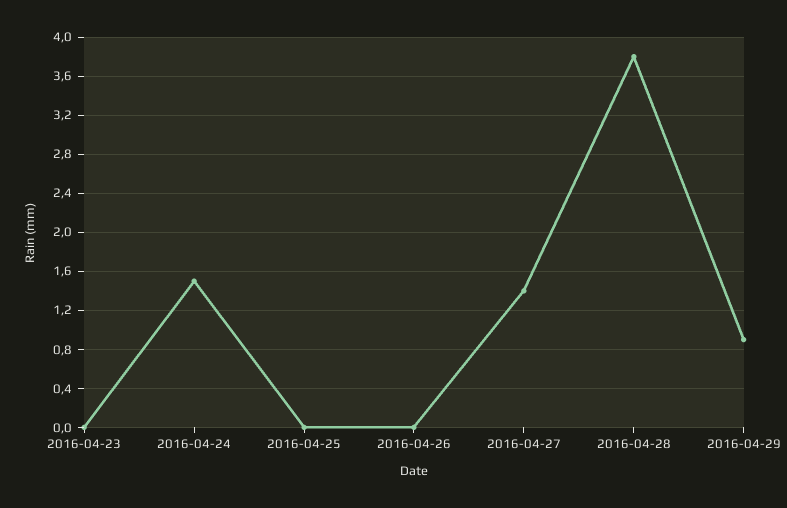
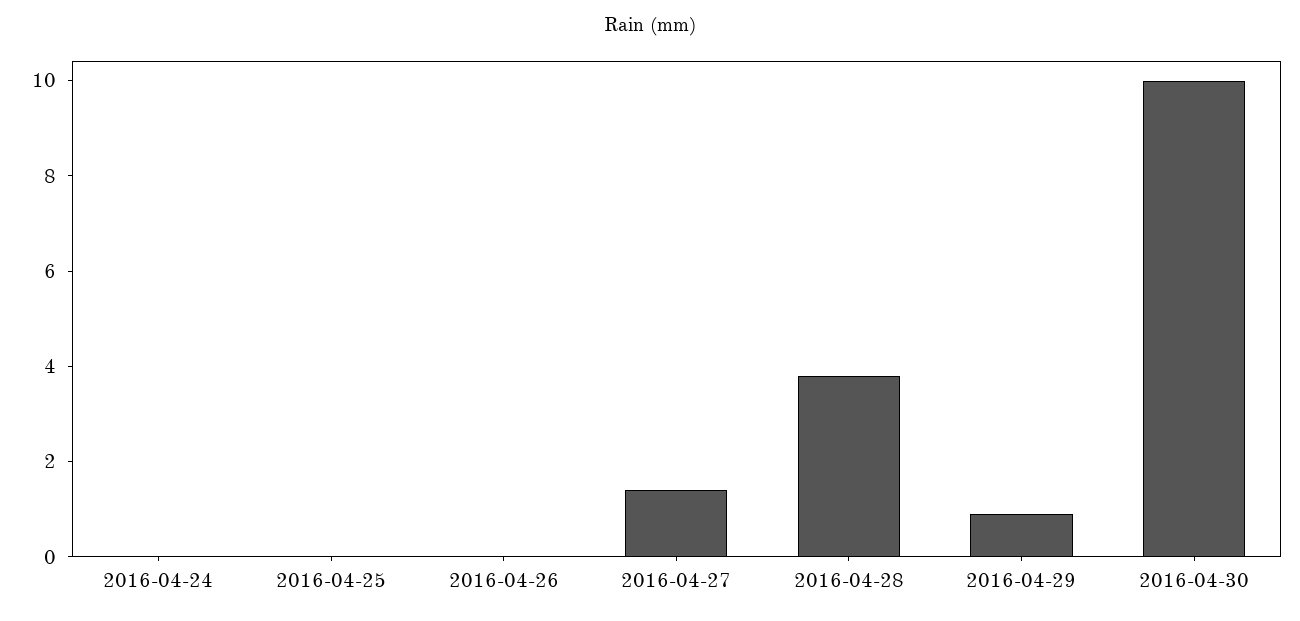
2016-04-23: 0 -> none
2016-04-24: 1.5 -> 0
2016-04-30: none -> 10

